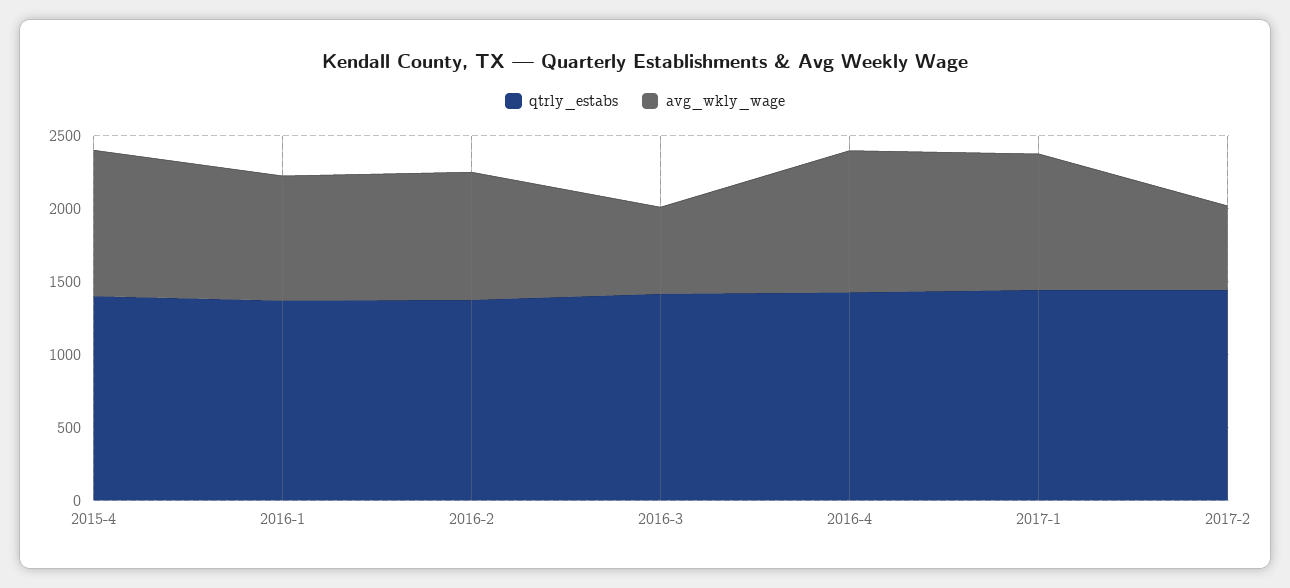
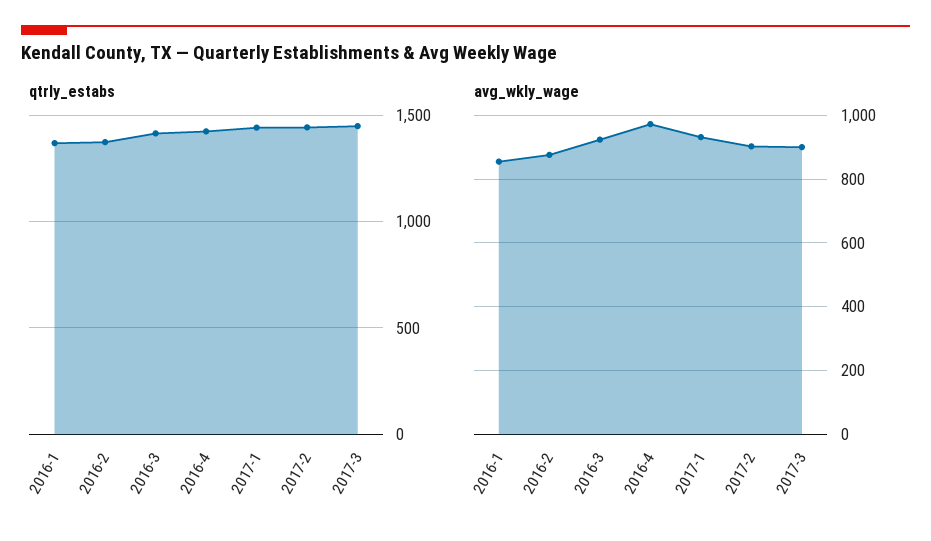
qtrly_estabs, 2015-4: 1400 -> none
avg_wkly_wage, 2015-4: 1000 -> none
avg_wkly_wage, 2016-3: 600 -> 920
avg_wkly_wage, 2017-2: 600 -> 900
qtrly_estabs, 2017-3: none -> 1450
avg_wkly_wage, 2017-3: none -> 900

